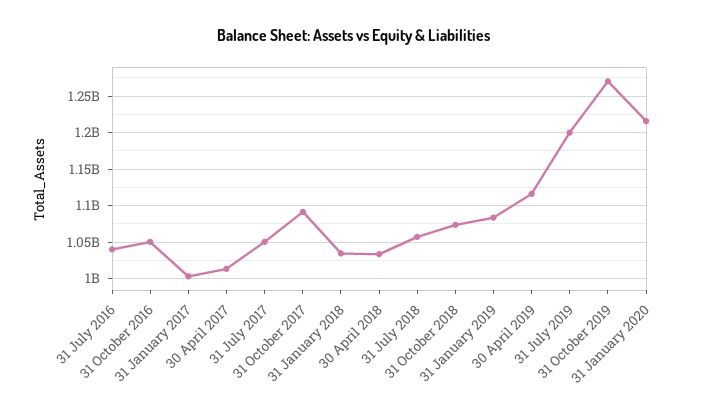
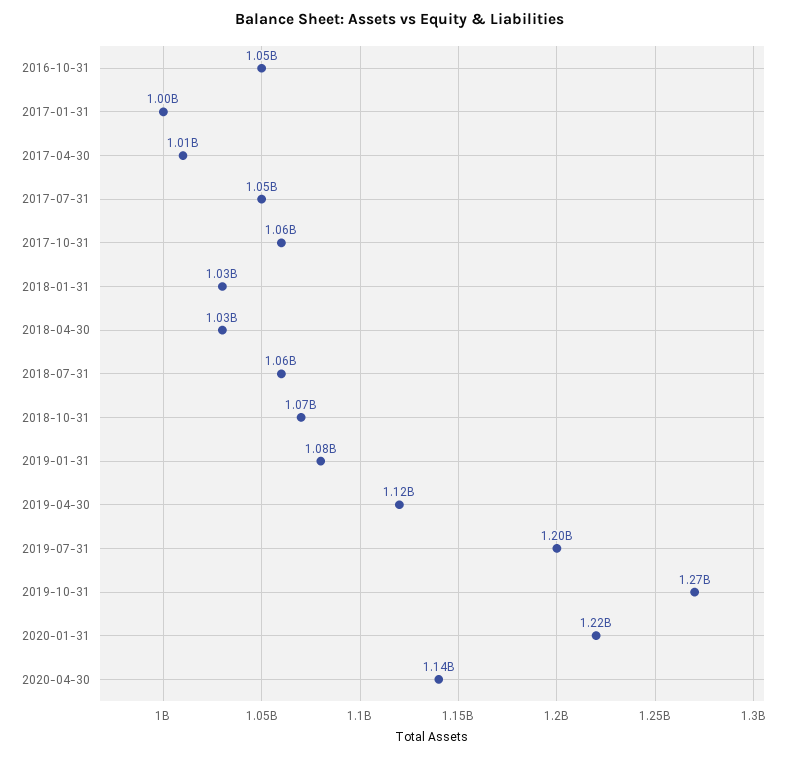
31 July 2016: 1040000000 -> none
31 October 2017: 1090000000 -> 1060000000
2020-04-30: none -> 1140000000

